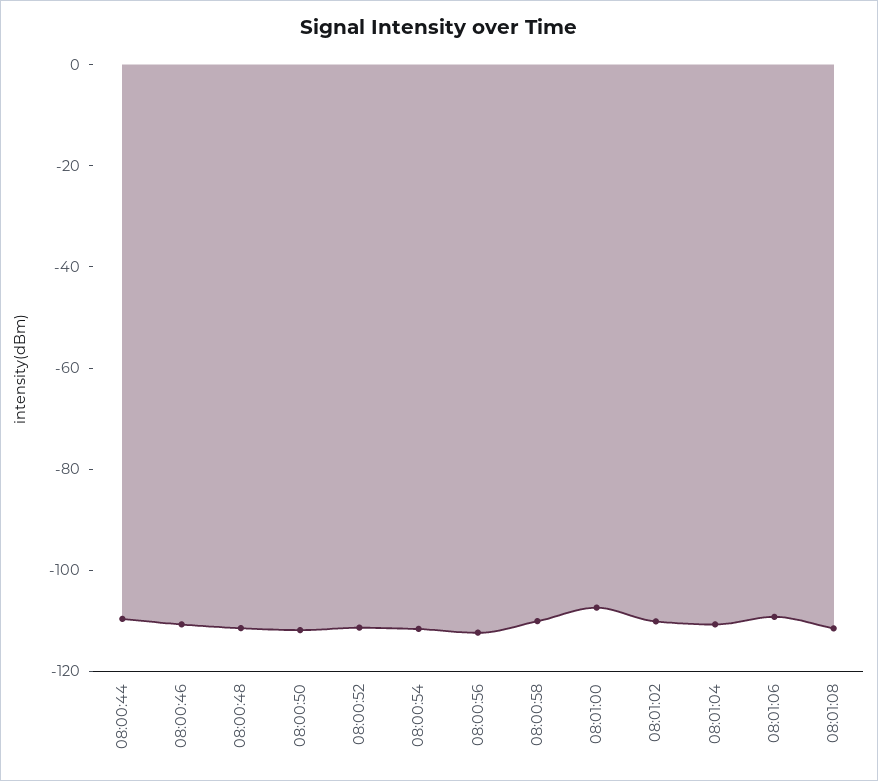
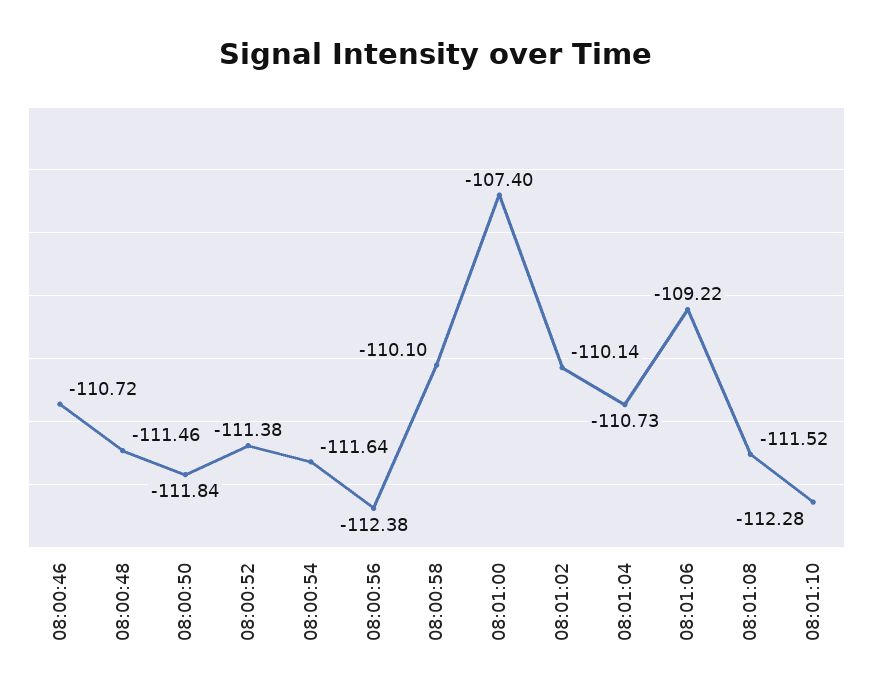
08:00:44: -110 -> none
08:01:10: none -> -112.28

